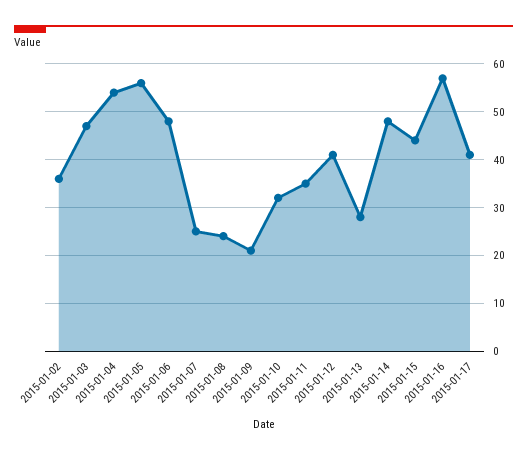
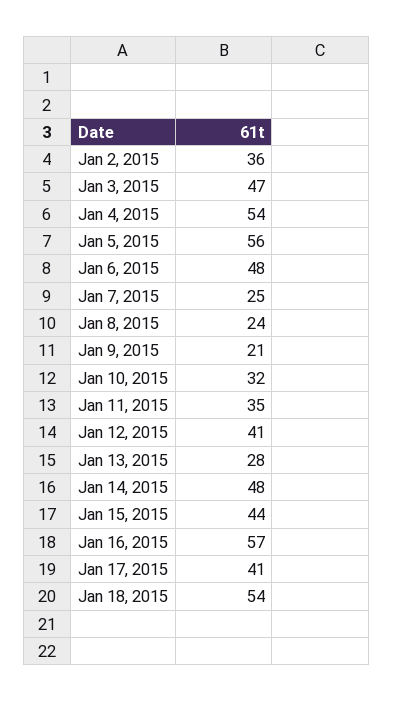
Jan 18, 2015: none -> 54

